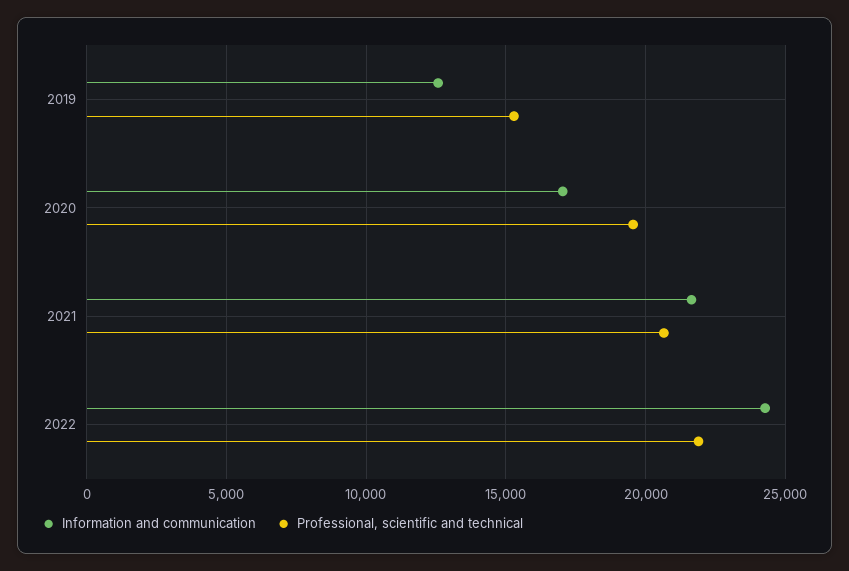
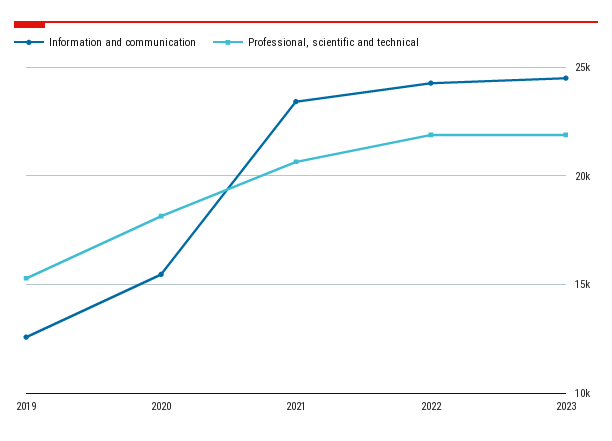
Information and communication, 2020: 17000 -> 15500
Professional, scientific and technical, 2020: 19500 -> 18000
Information and communication, 2021: 21500 -> 23500
Information and communication, 2023: none -> 24500
Professional, scientific and technical, 2023: none -> 22000

